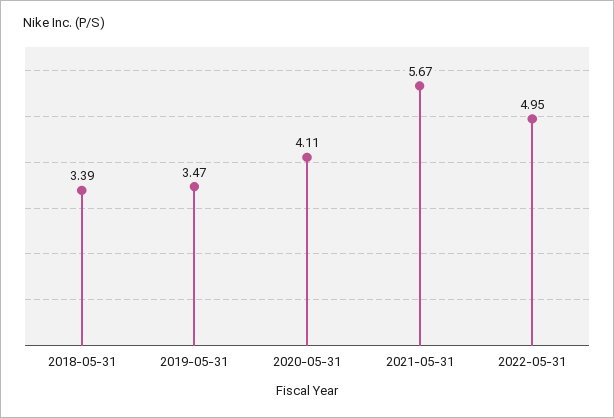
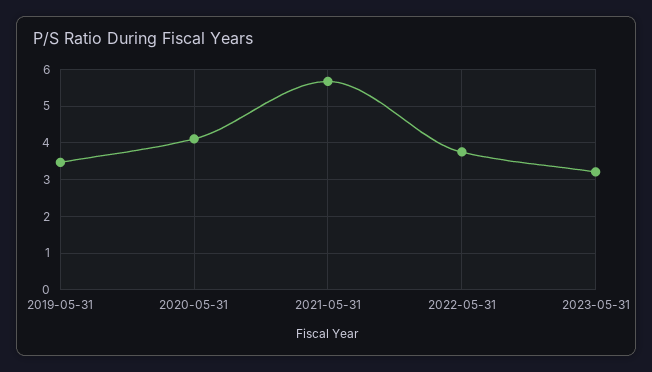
2018-05-31: 3.39 -> none
2022-05-31: 4.95 -> 3.8
2023-05-31: none -> 3.2

